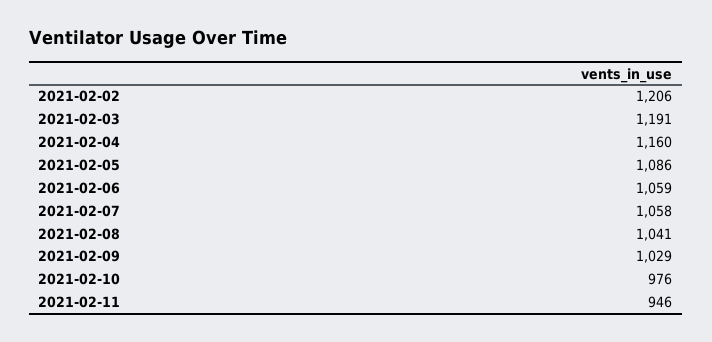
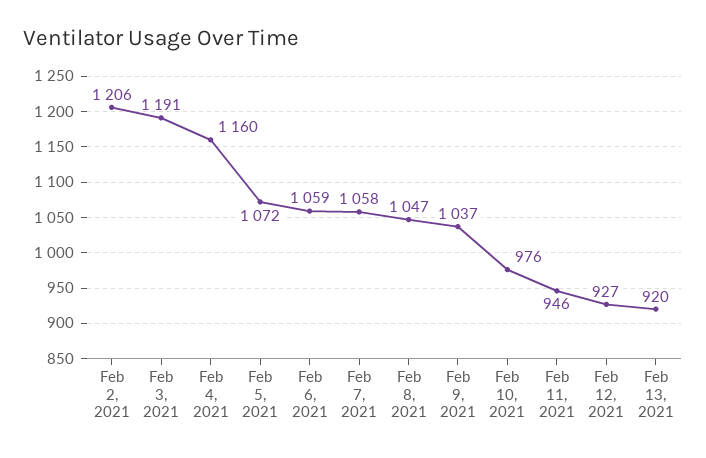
2021-02-05: 1086 -> 1072
2021-02-08: 1041 -> 1047
2021-02-09: 1029 -> 1037
Feb 12, 2021: none -> 927
Feb 13, 2021: none -> 920

